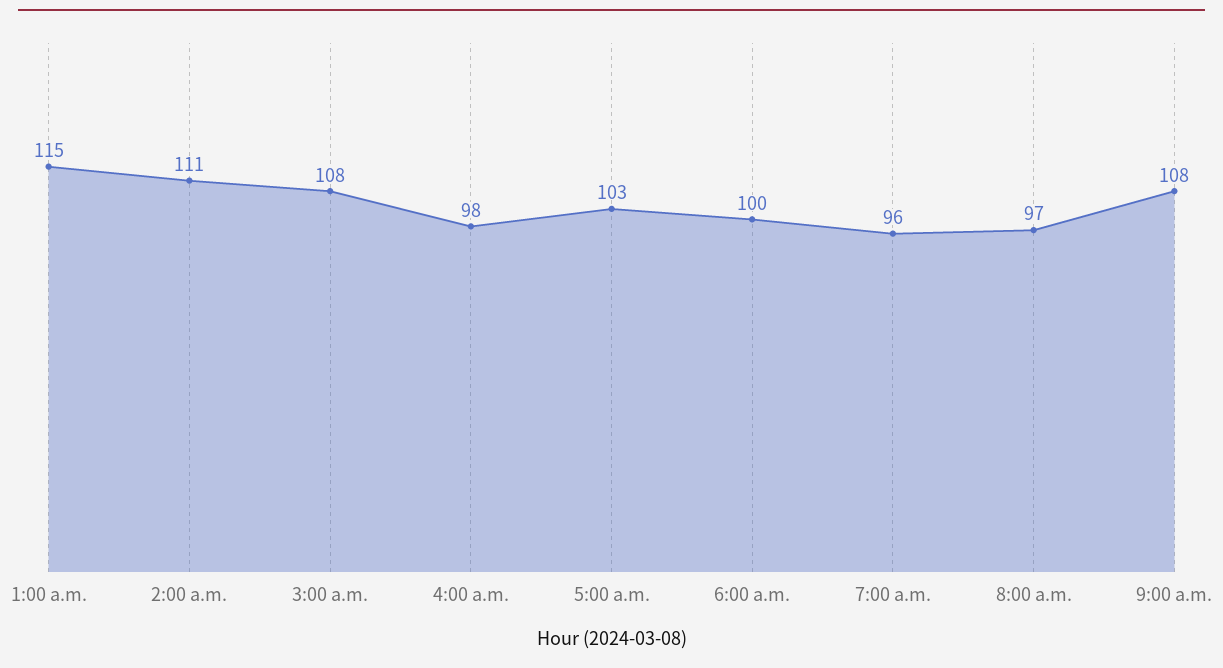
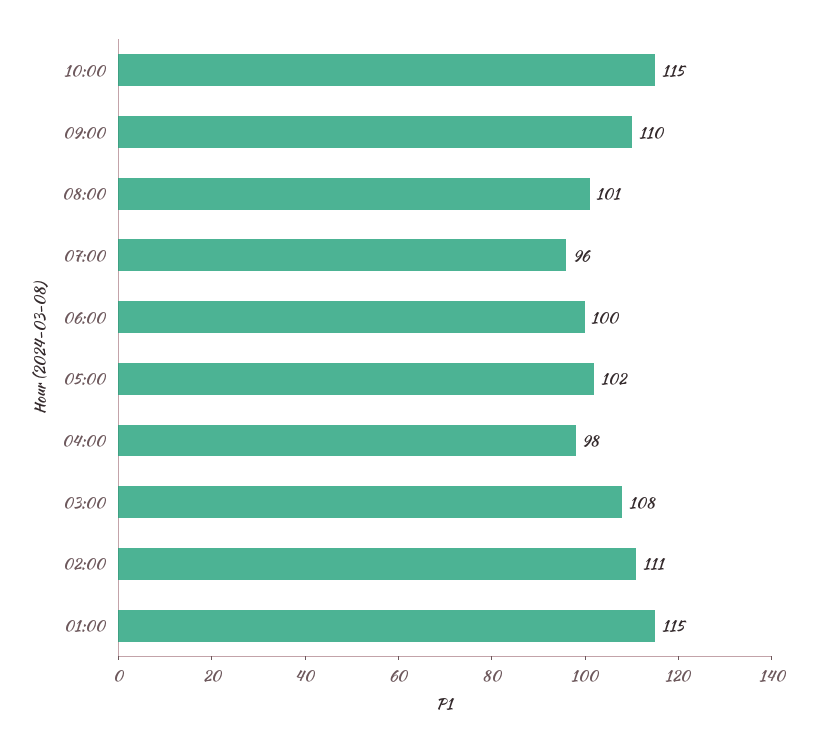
5:00 a.m.: 103 -> 102
8:00 a.m.: 97 -> 101
9:00 a.m.: 108 -> 110
10:00: none -> 115

